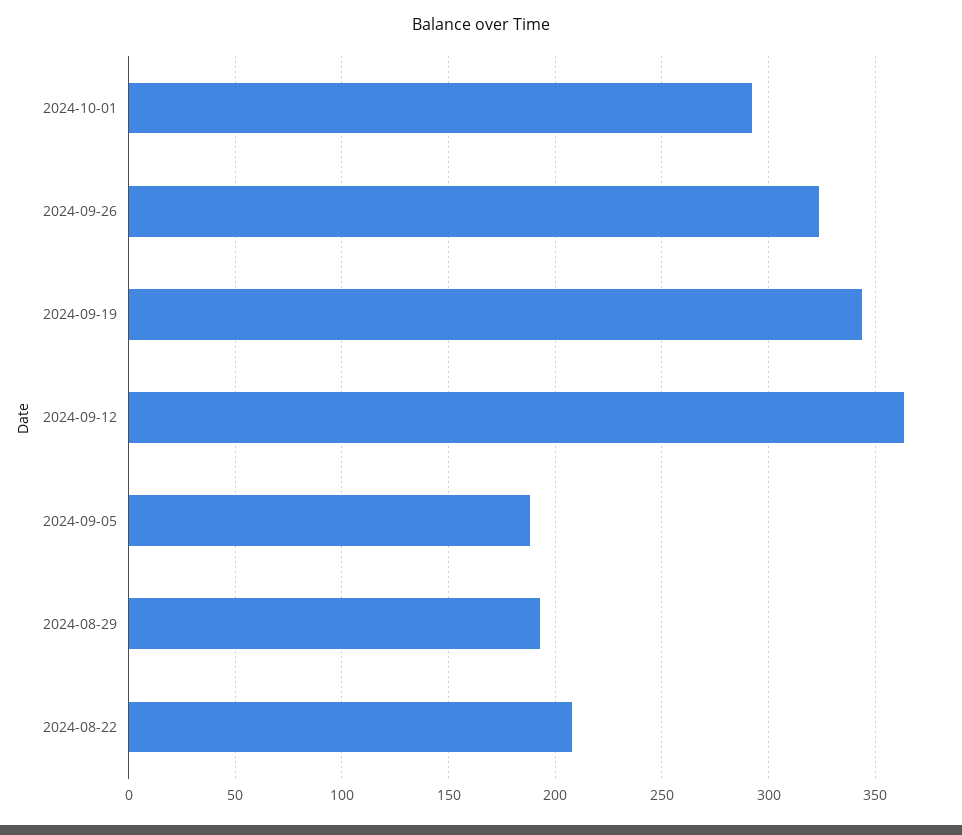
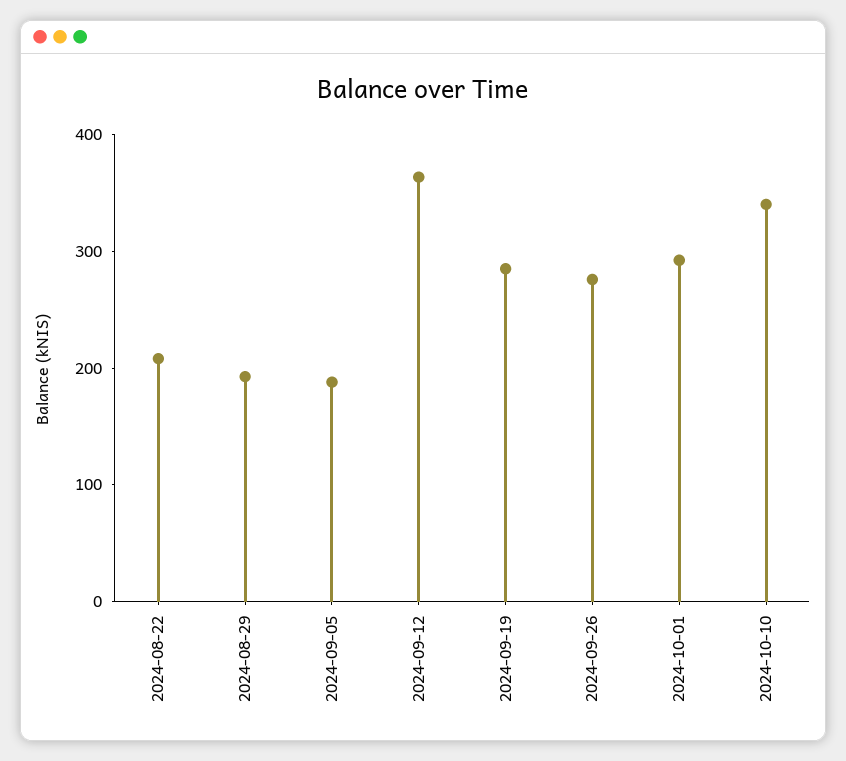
2024-09-26: 325 -> 280
2024-09-19: 345 -> 280
2024-10-10: none -> 340

